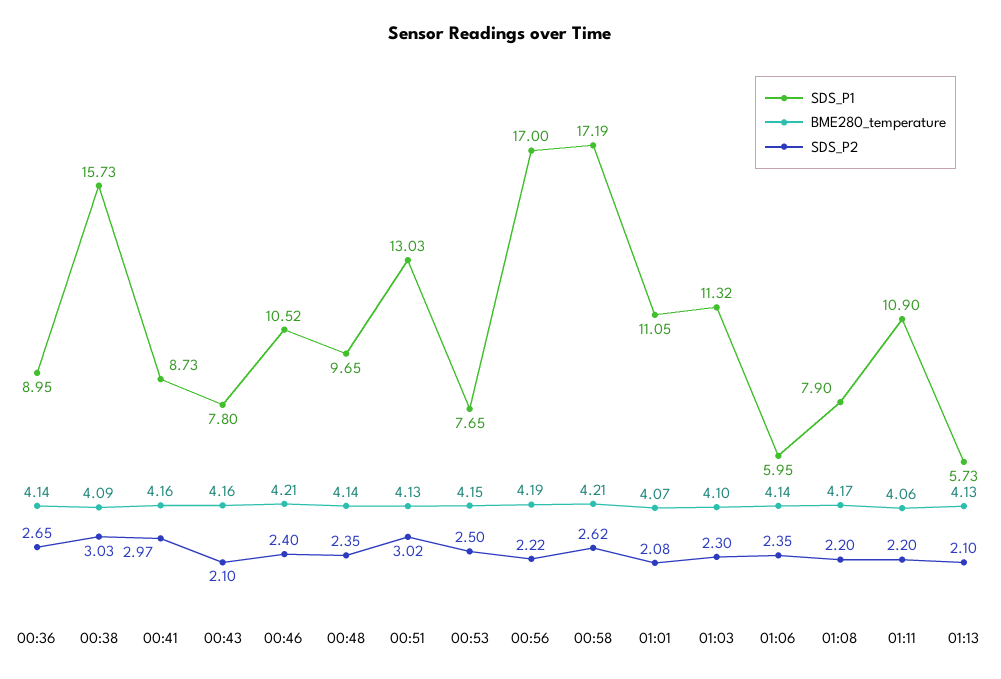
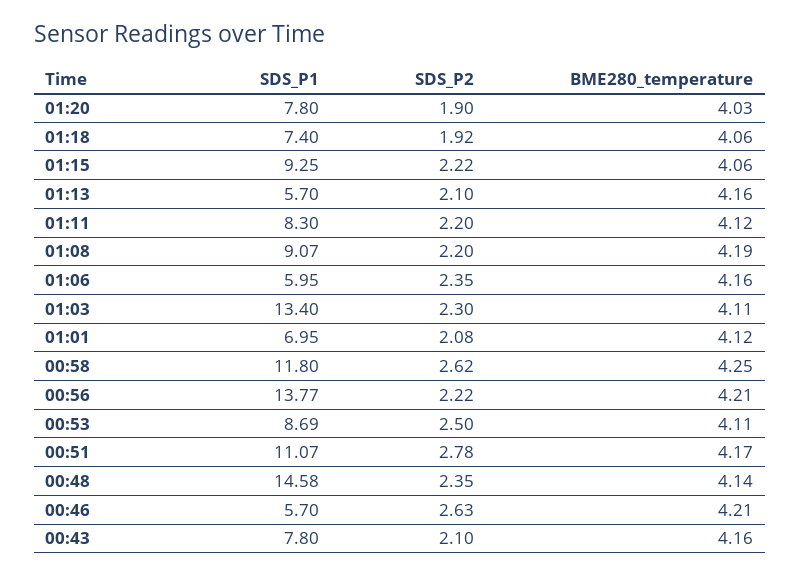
SDS_P1, 00:36: 8.95 -> none
BME280_temperature, 00:36: 4.14 -> none
SDS_P2, 00:36: 2.65 -> none
SDS_P1, 00:38: 15.73 -> none
BME280_temperature, 00:38: 4.09 -> none
SDS_P2, 00:38: 3.03 -> none
SDS_P1, 00:41: 8.73 -> none
BME280_temperature, 00:41: 4.16 -> none
SDS_P2, 00:41: 2.97 -> none
SDS_P1, 00:46: 10.52 -> 5.7
SDS_P2, 00:46: 2.4 -> 2.63
SDS_P1, 00:48: 9.65 -> 14.58
SDS_P1, 00:51: 13.03 -> 11.07
BME280_temperature, 00:51: 4.13 -> 4.17
SDS_P2, 00:51: 3.02 -> 2.78
SDS_P1, 00:53: 7.65 -> 8.69
BME280_temperature, 00:53: 4.15 -> 4.11
SDS_P1, 00:56: 17 -> 13.77
BME280_temperature, 00:56: 4.19 -> 4.21
SDS_P1, 00:58: 17.19 -> 11.8
BME280_temperature, 00:58: 4.21 -> 4.25
SDS_P1, 01:01: 11.05 -> 6.95
BME280_temperature, 01:01: 4.07 -> 4.12
SDS_P1, 01:03: 11.32 -> 13.4
BME280_temperature, 01:03: 4.1 -> 4.11
BME280_temperature, 01:06: 4.14 -> 4.16
SDS_P1, 01:08: 7.9 -> 9.07
BME280_temperature, 01:08: 4.17 -> 4.19
SDS_P1, 01:11: 10.9 -> 8.3
BME280_temperature, 01:11: 4.06 -> 4.12
SDS_P1, 01:13: 5.73 -> 5.7
BME280_temperature, 01:13: 4.13 -> 4.16
SDS_P1, 01:20: none -> 7.8
SDS_P2, 01:20: none -> 1.9
BME280_temperature, 01:20: none -> 4.03
SDS_P1, 01:18: none -> 7.4
SDS_P2, 01:18: none -> 1.92
BME280_temperature, 01:18: none -> 4.06
SDS_P1, 01:15: none -> 9.25
SDS_P2, 01:15: none -> 2.22
BME280_temperature, 01:15: none -> 4.06

